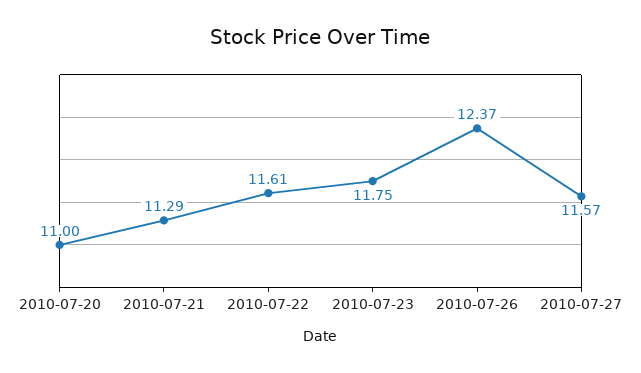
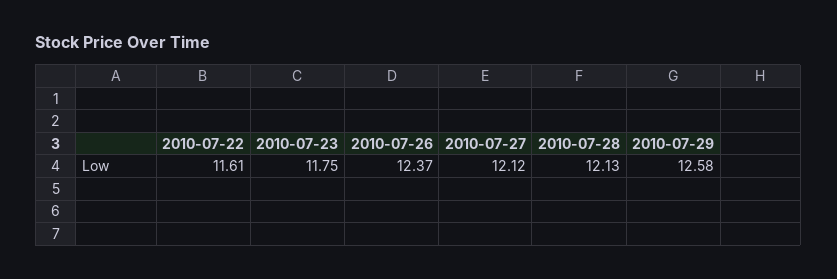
2010-07-20: 11 -> none
2010-07-21: 11.29 -> none
2010-07-27: 11.57 -> 12.12
2010-07-28: none -> 12.13
2010-07-29: none -> 12.58

